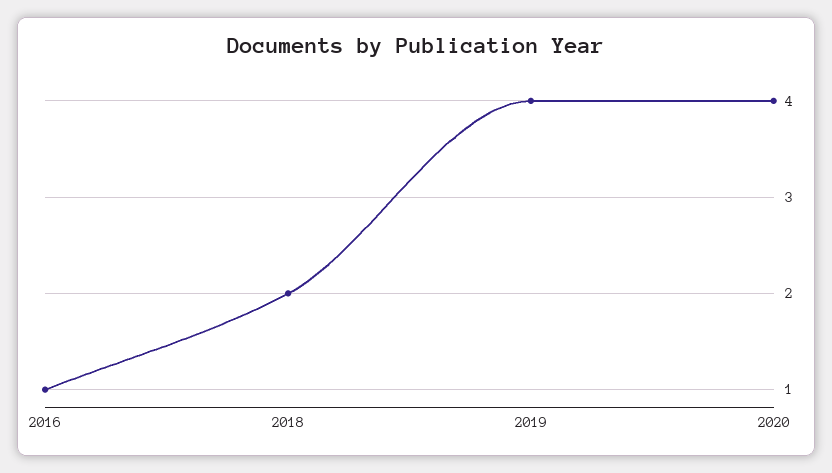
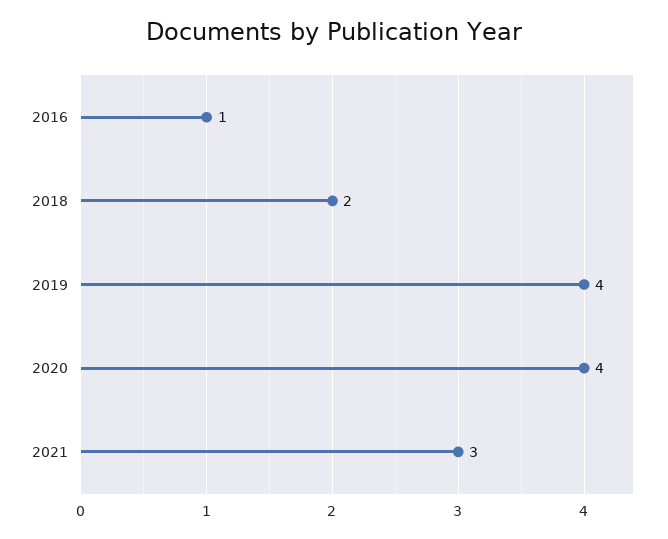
2021: none -> 3

